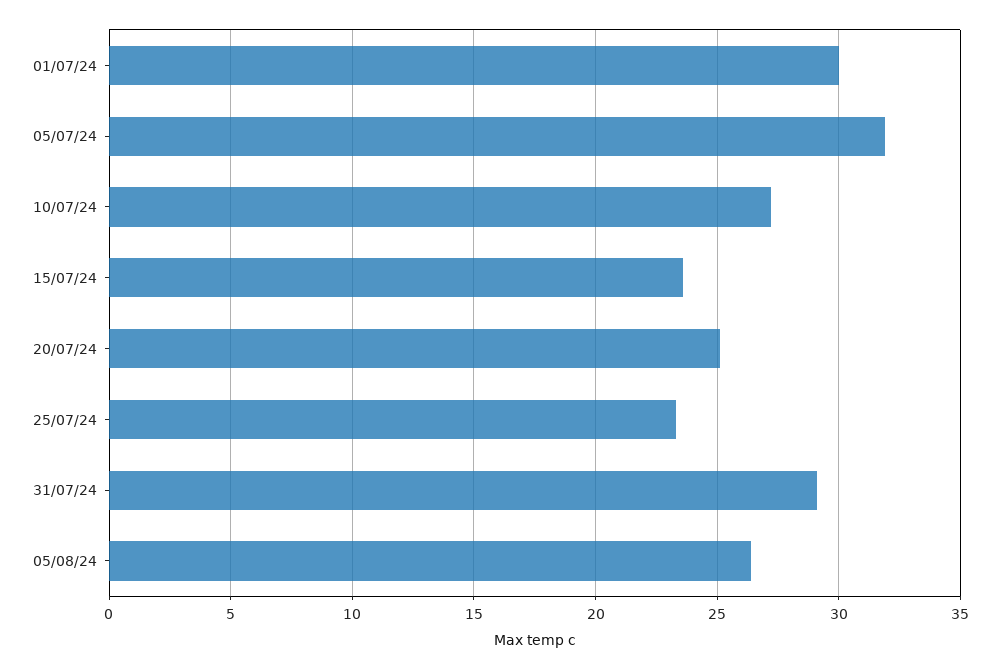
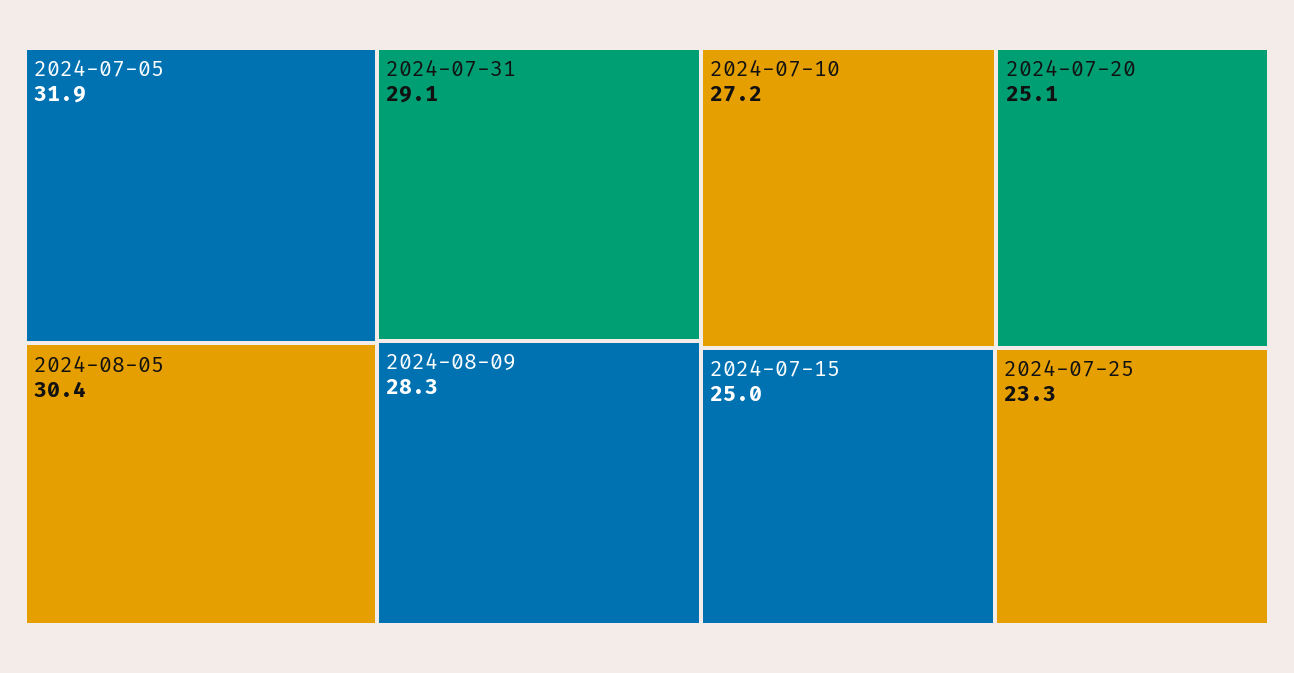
01/07/24: 30 -> none
15/07/24: 23.5 -> 25
05/08/24: 26.5 -> 30.4
2024-08-09: none -> 28.3

